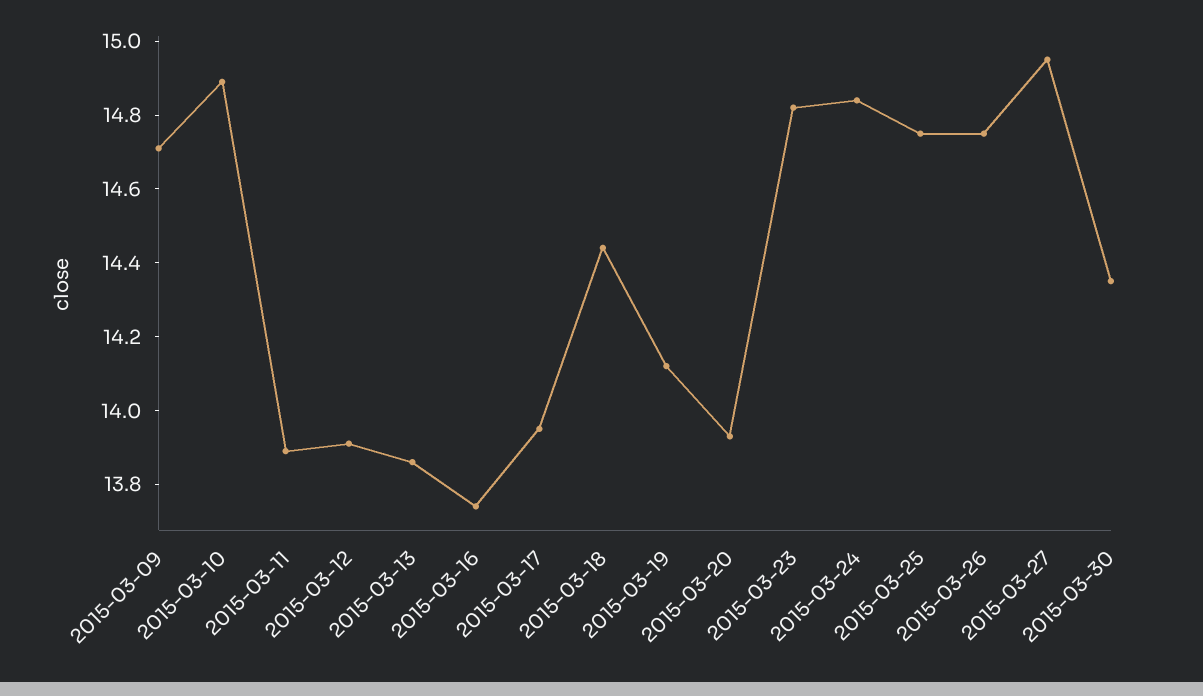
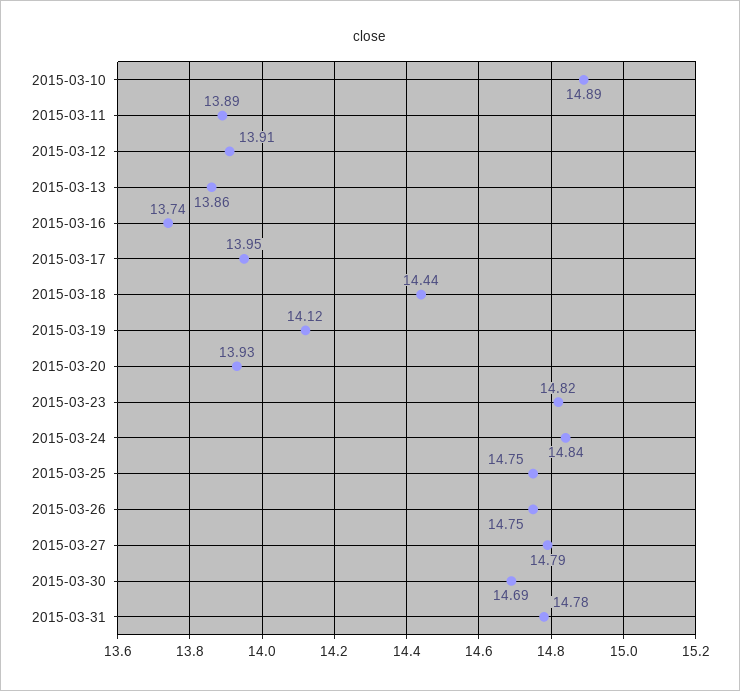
2015-03-09: 14.7 -> none
2015-03-27: 14.95 -> 14.79
2015-03-30: 14.35 -> 14.69
2015-03-31: none -> 14.78

